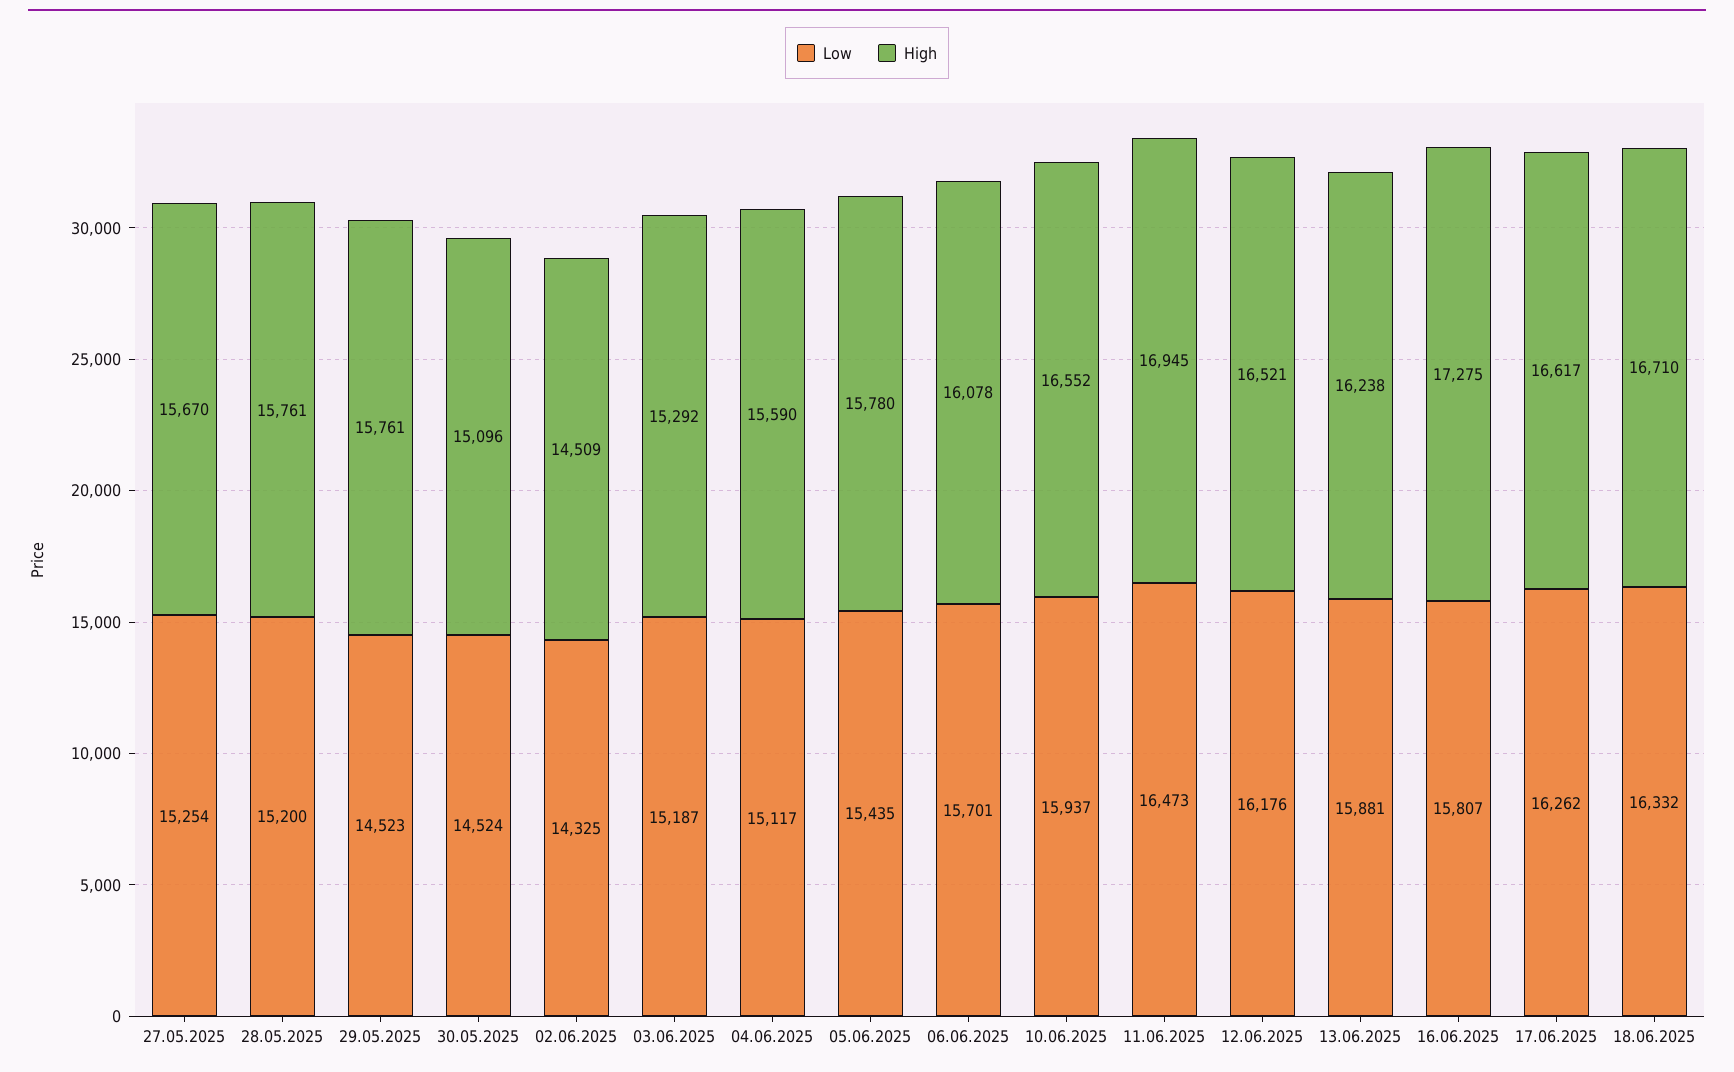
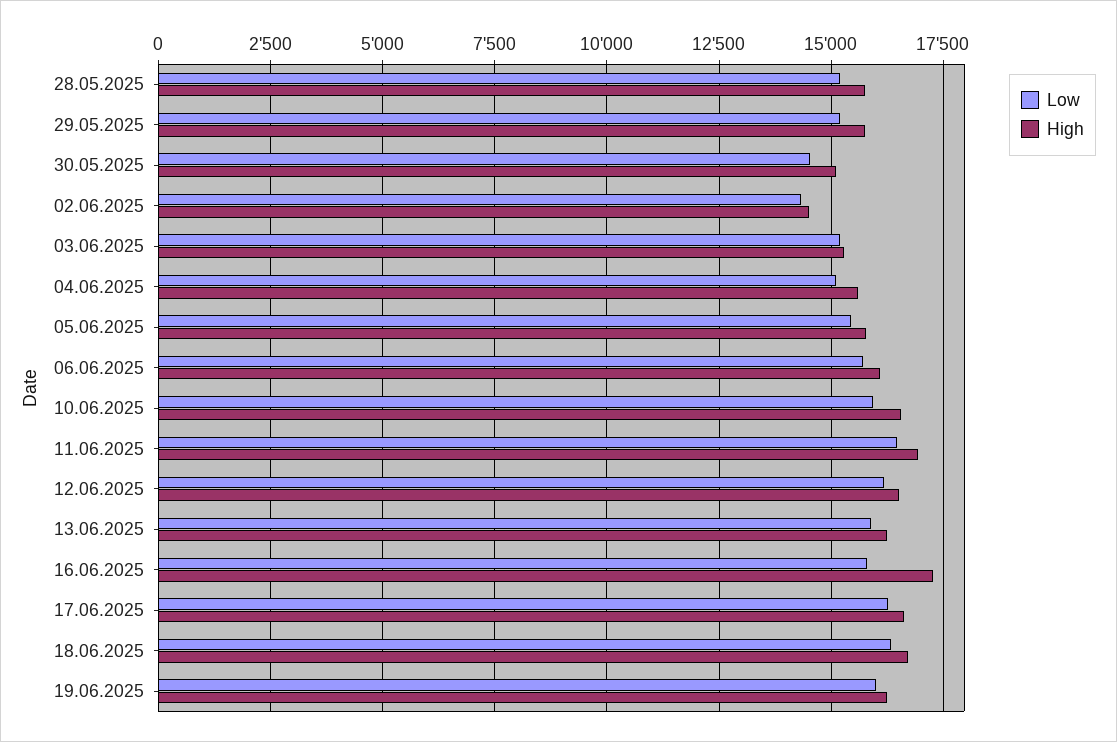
Low, 27.05.2025: 15254 -> none
High, 27.05.2025: 15670 -> none
Low, 29.05.2025: 14523 -> 15250
Low, 19.06.2025: none -> 16000
High, 19.06.2025: none -> 16250

